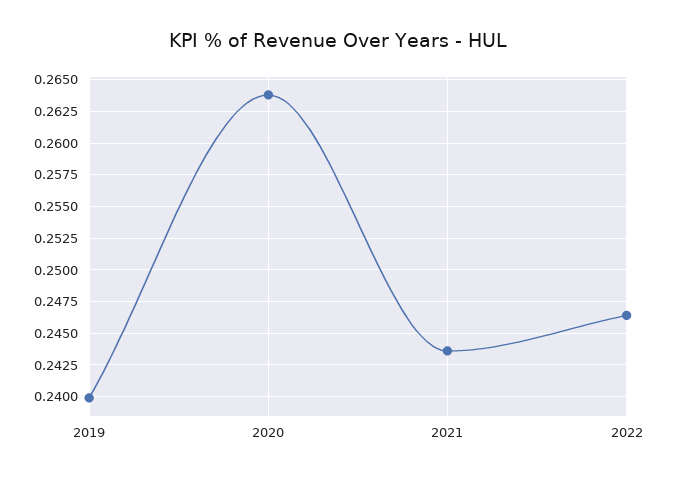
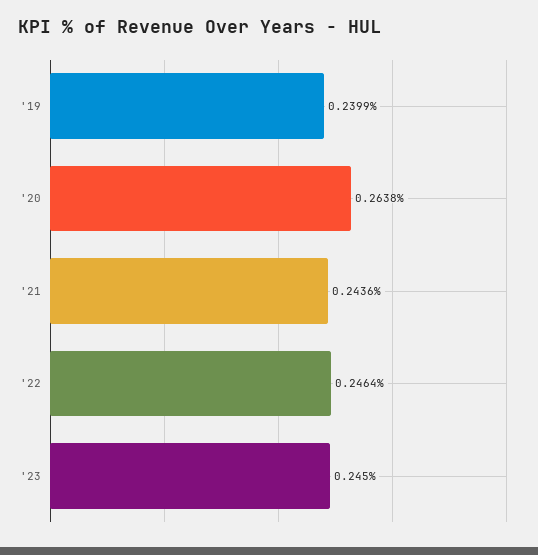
'23: none -> 0.245

